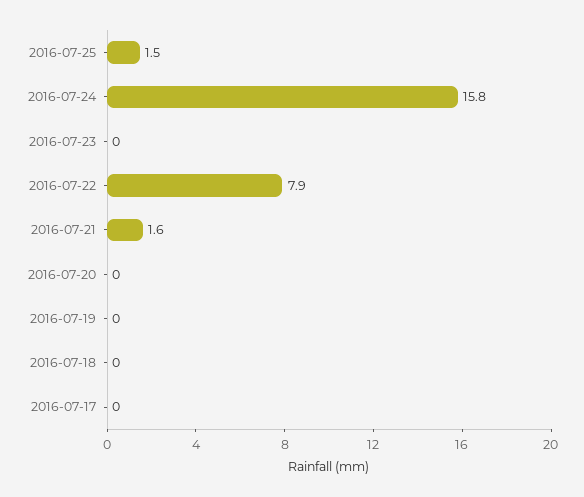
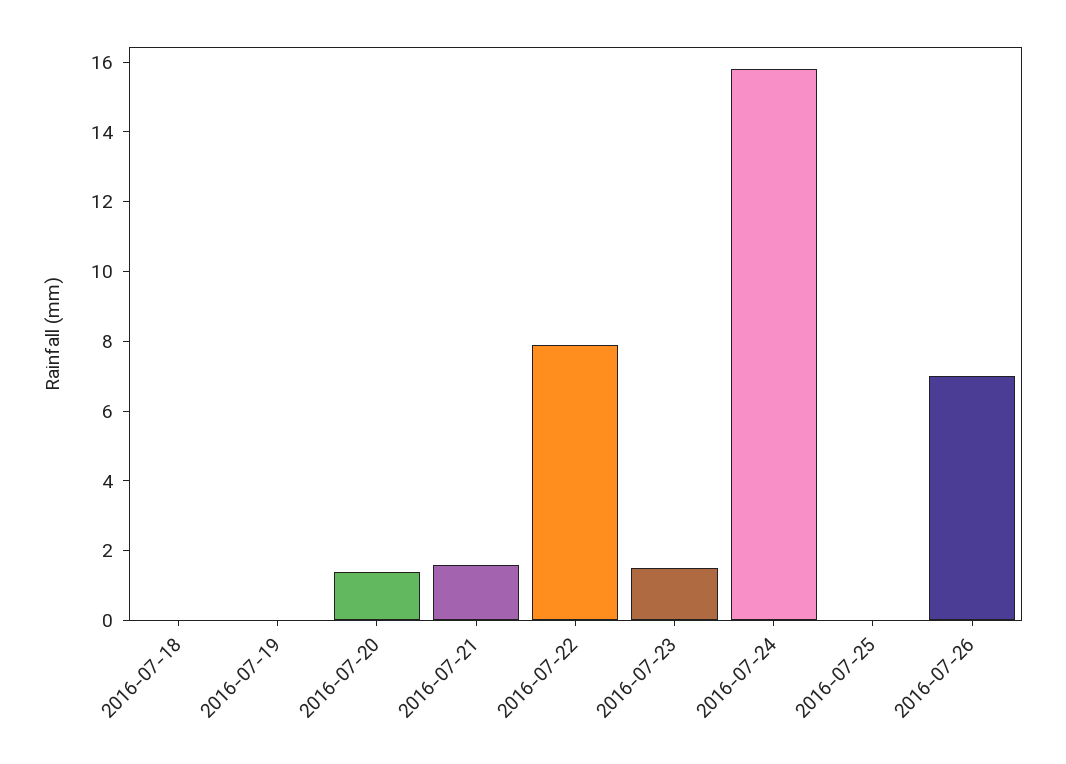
2016-07-25: 1.5 -> 0
2016-07-23: 0 -> 1.5
2016-07-20: 0 -> 1.5
2016-07-17: 0 -> none
2016-07-26: none -> 7

